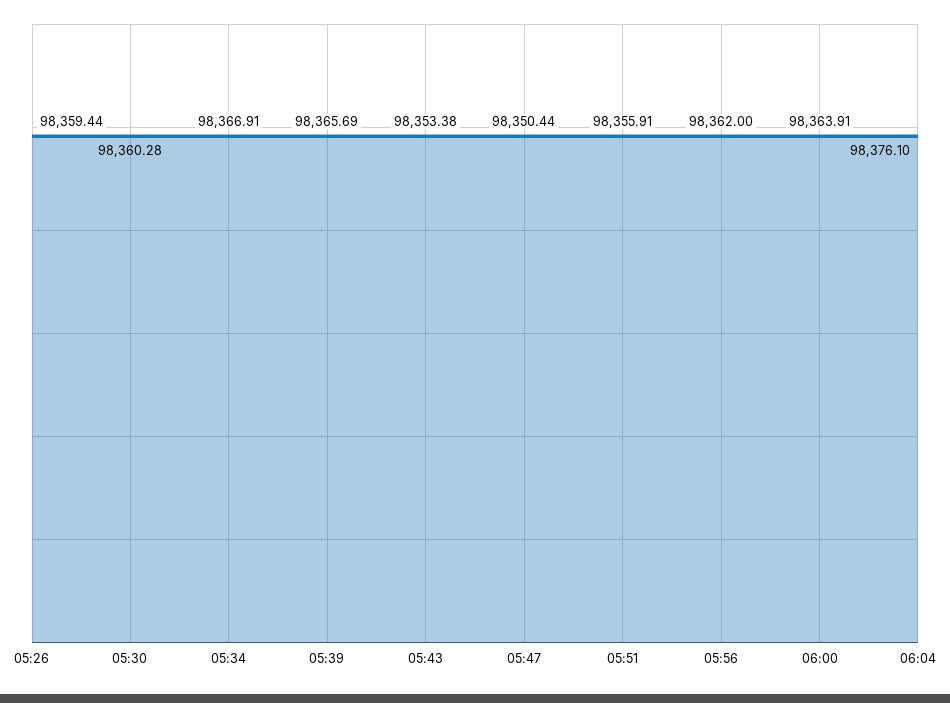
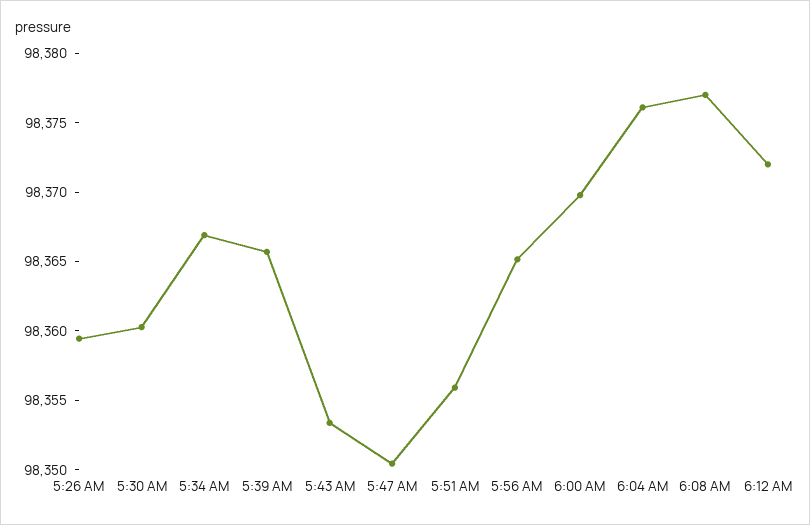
05:56: 98362 -> 98365
06:00: 98363.91 -> 98370
6:08 AM: none -> 98377
6:12 AM: none -> 98372

